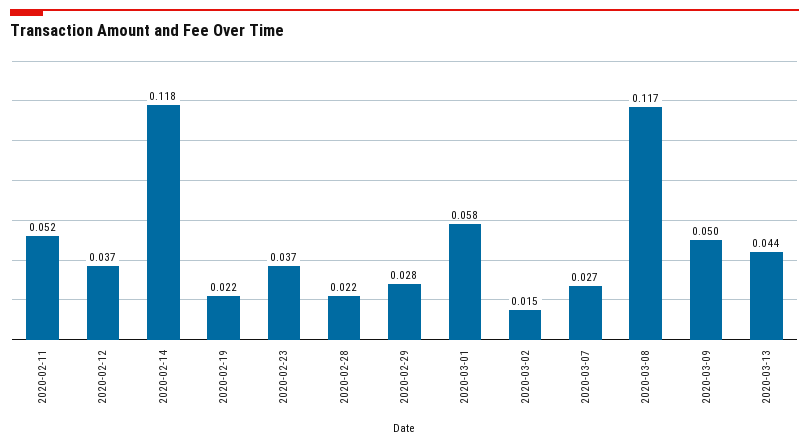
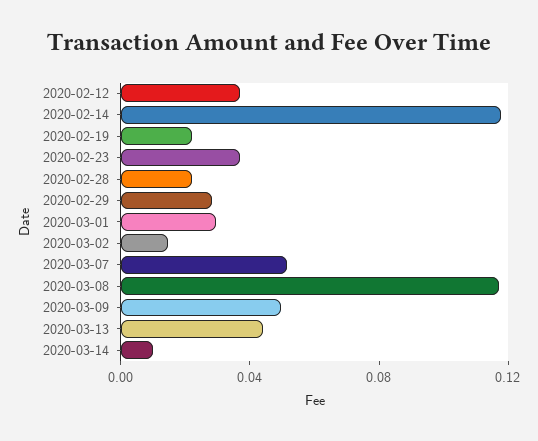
2020-02-11: 0.052 -> none
2020-03-01: 0.058 -> 0.03
2020-03-07: 0.027 -> 0.05
2020-03-14: none -> 0.01

